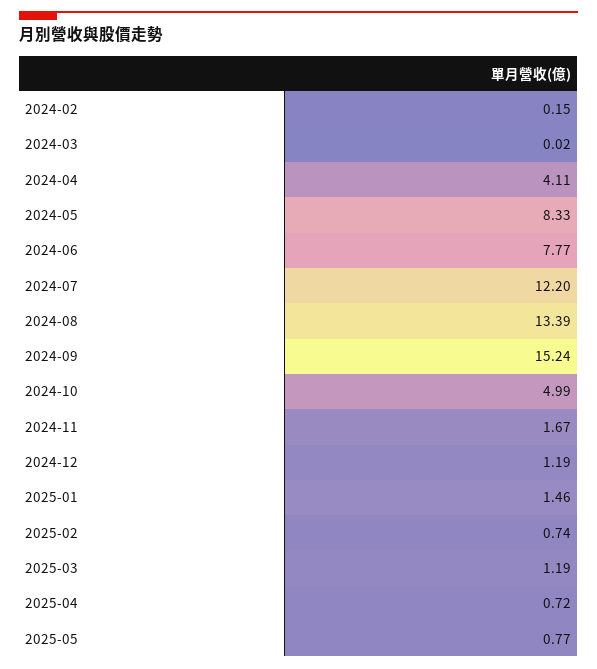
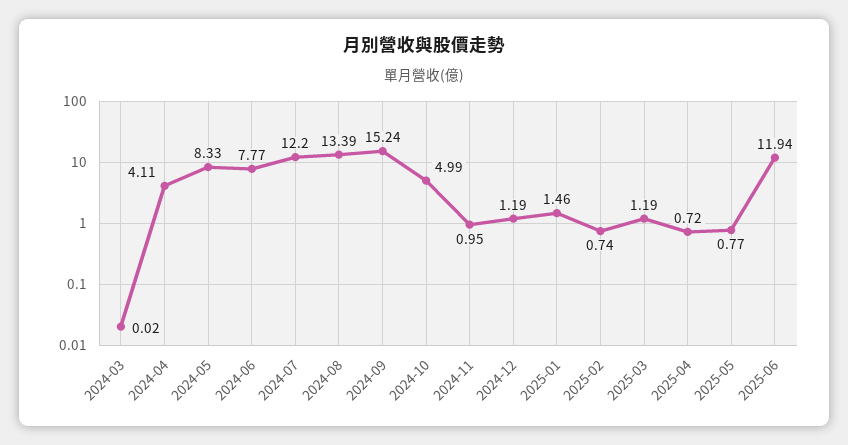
2024-02: 0.15 -> none
2024-11: 1.67 -> 0.95
2025-06: none -> 11.94

